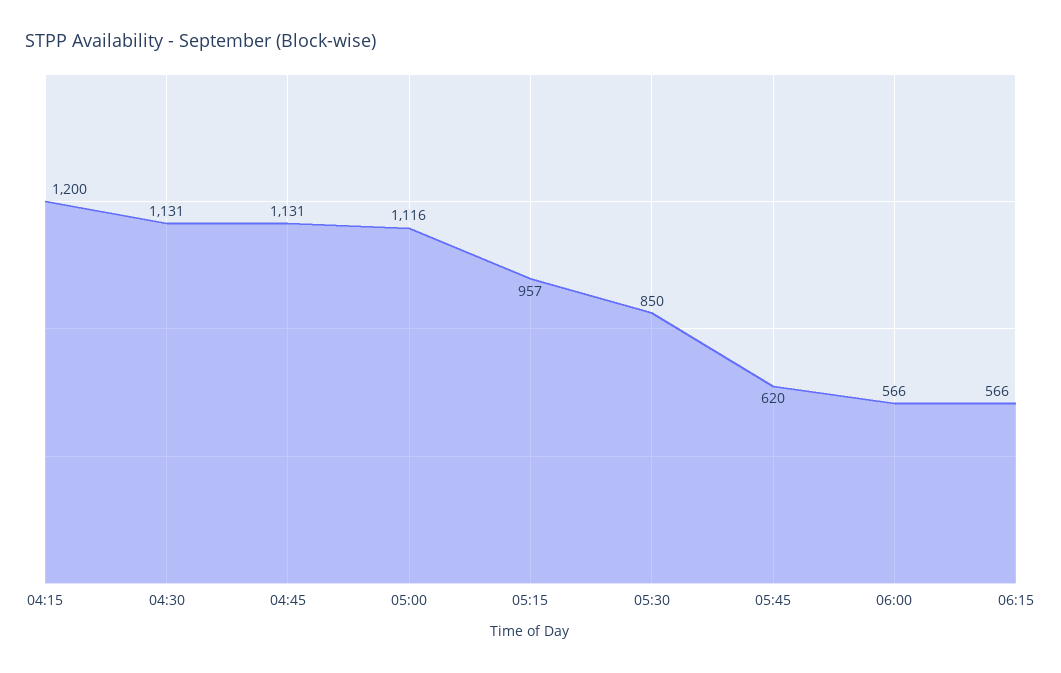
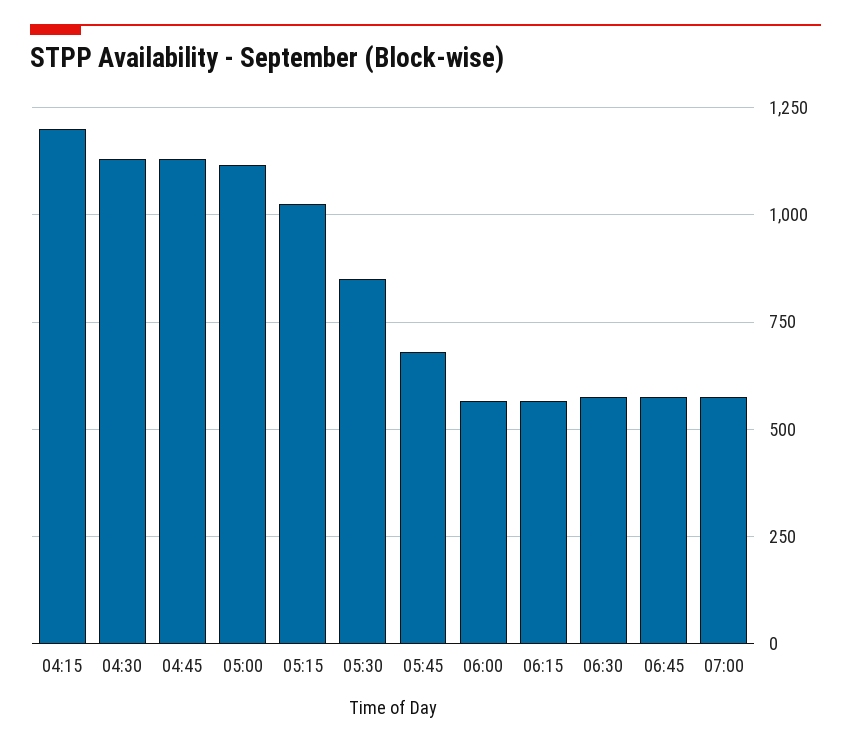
05:15: 957 -> 1025
05:45: 620 -> 675
06:30: none -> 575
06:45: none -> 575
07:00: none -> 575

